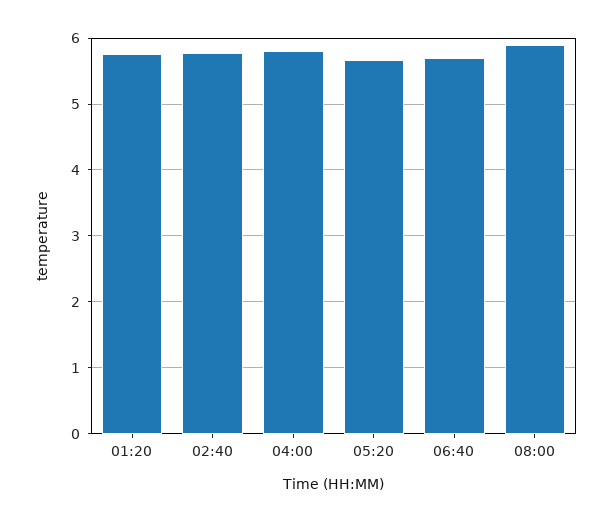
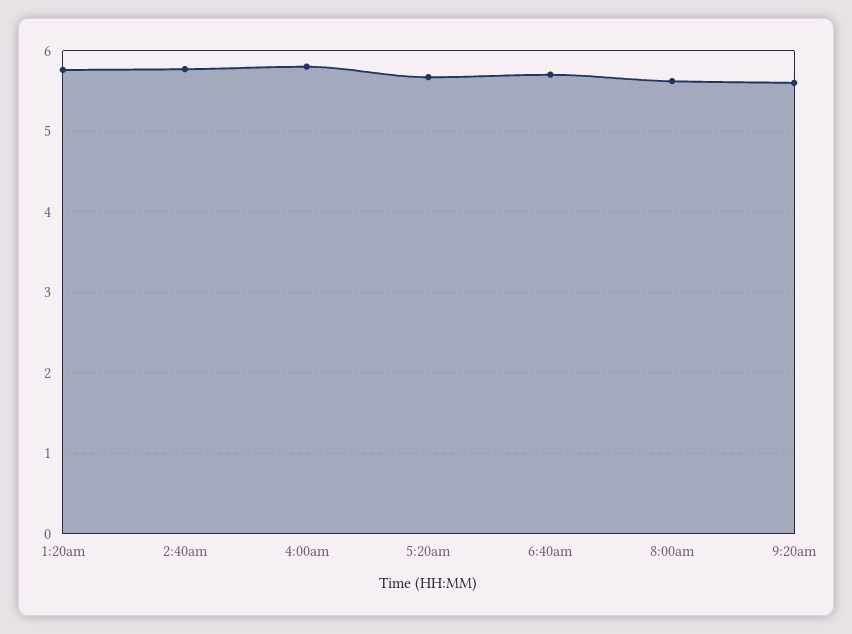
08:00: 5.9 -> 5.6
9:20am: none -> 5.6

